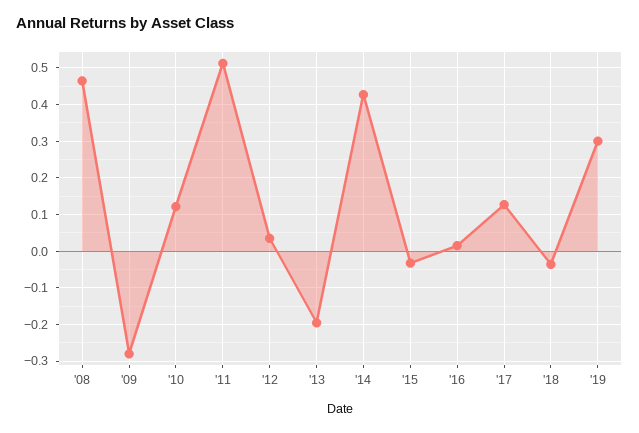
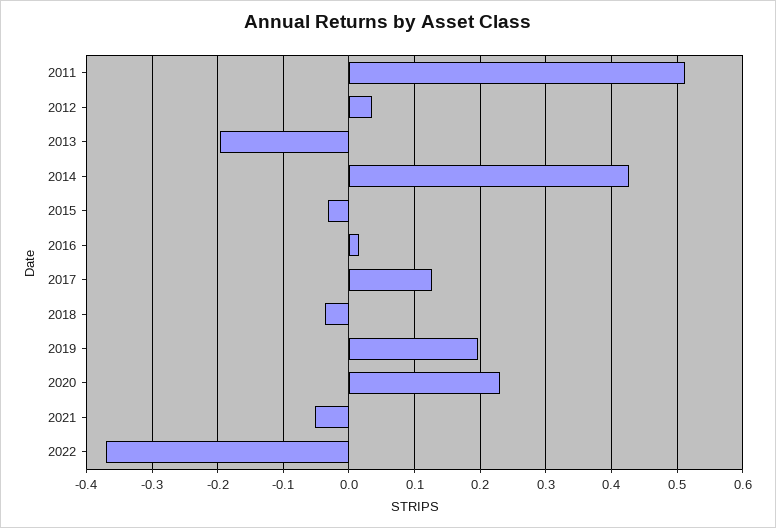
'08: 0.46 -> none
'09: -0.28 -> none
'10: 0.12 -> none
'19: 0.3 -> 0.2
2020: none -> 0.23
2021: none -> -0.05
2022: none -> -0.37

